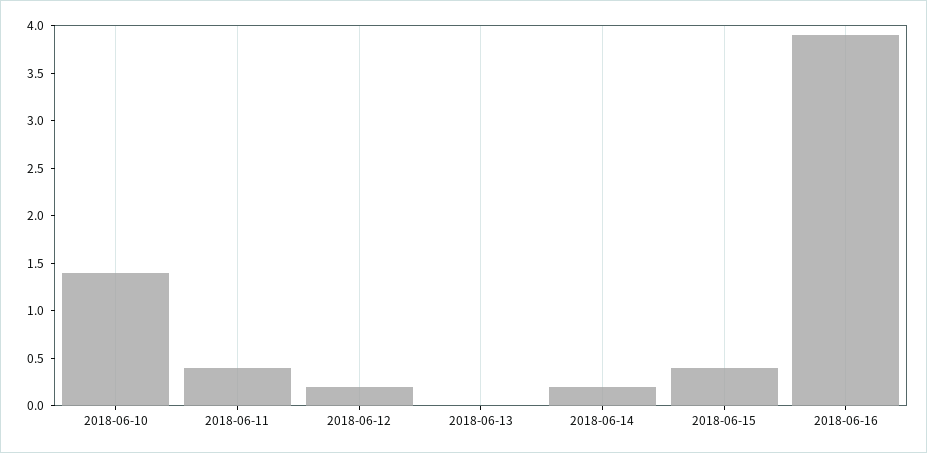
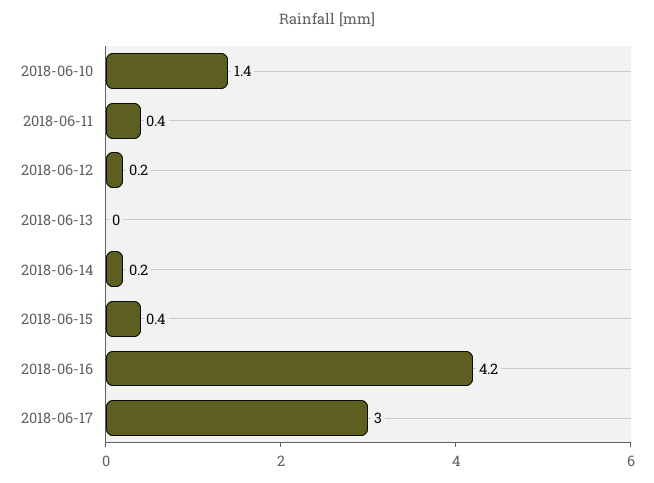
2018-06-16: 3.9 -> 4.2
2018-06-17: none -> 3

